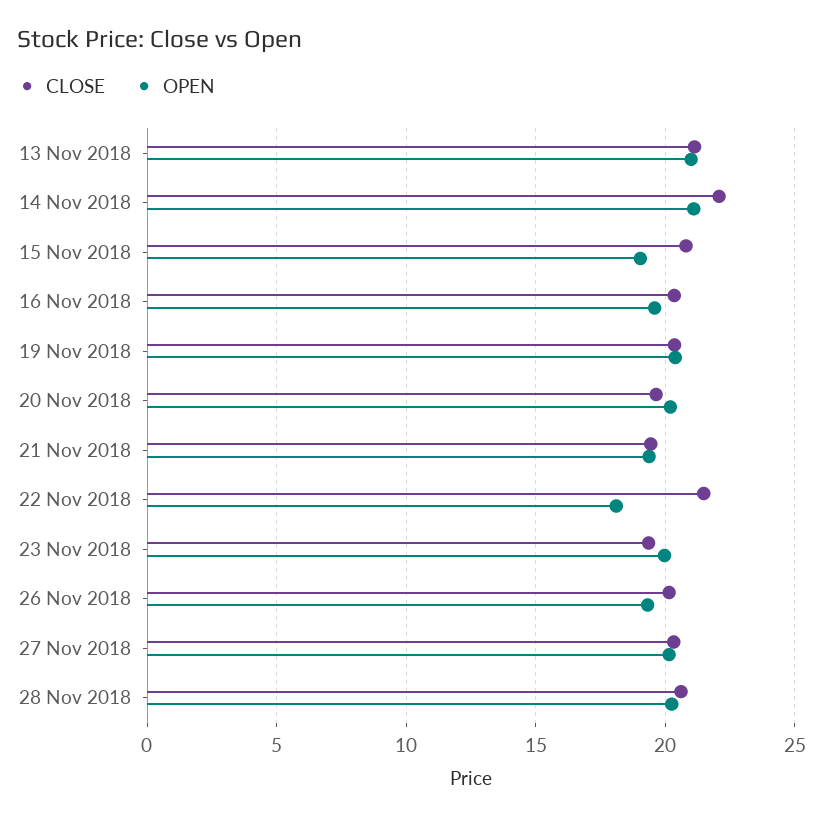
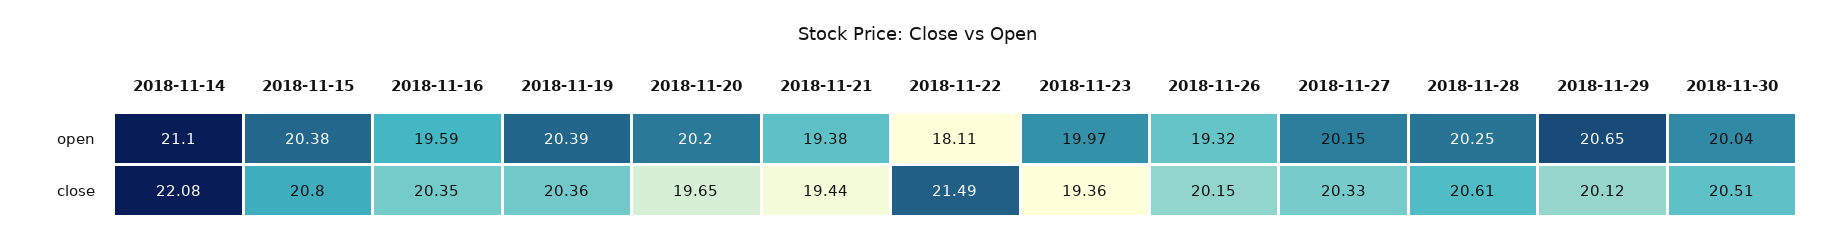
CLOSE, 13 Nov 2018: 21 -> none
OPEN, 13 Nov 2018: 21 -> none
OPEN, 15 Nov 2018: 19 -> 20.38
OPEN, 2018-11-29: none -> 20.65
OPEN, 2018-11-30: none -> 20.04
CLOSE, 2018-11-29: none -> 20.12
CLOSE, 2018-11-30: none -> 20.51

